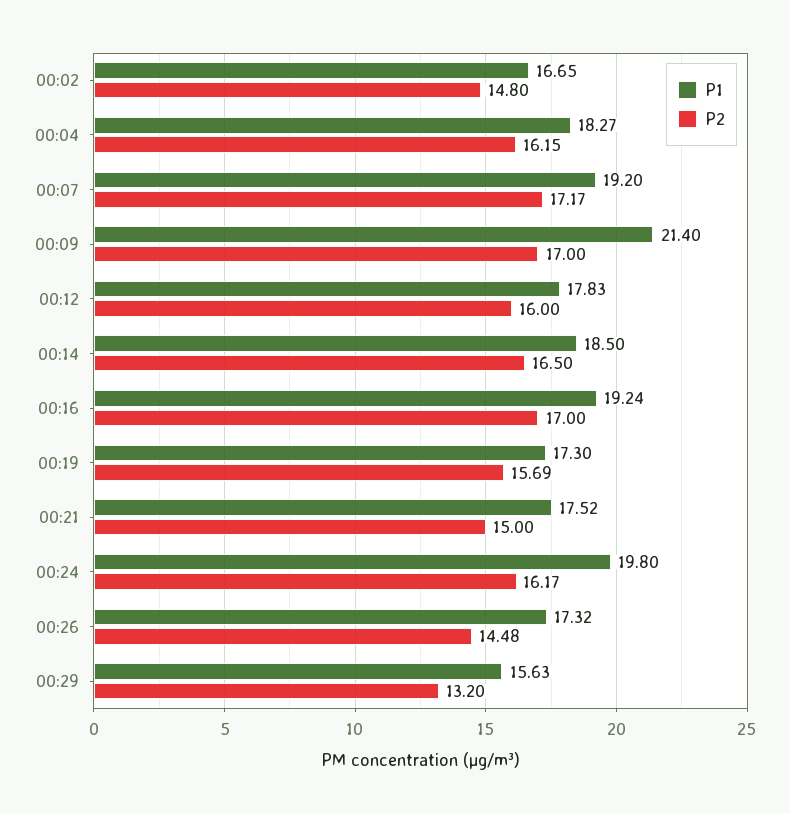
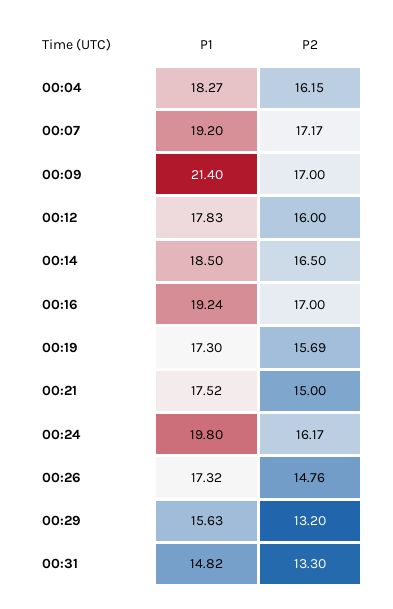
P1, 00:02: 16.65 -> none
P2, 00:02: 14.8 -> none
P2, 00:26: 14.48 -> 14.76
P1, 00:31: none -> 14.82
P2, 00:31: none -> 13.3

